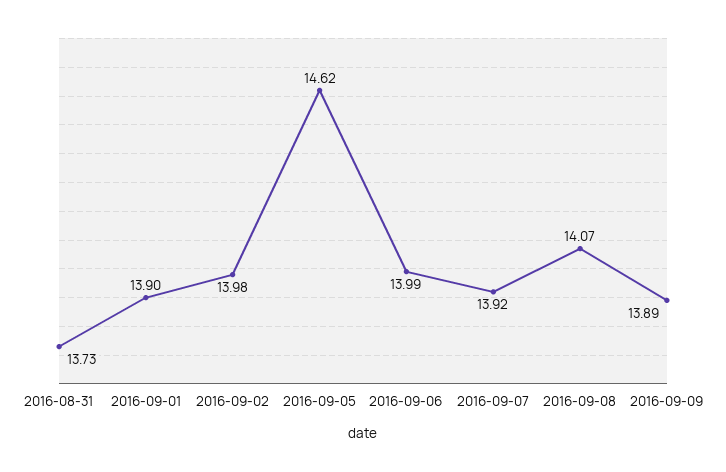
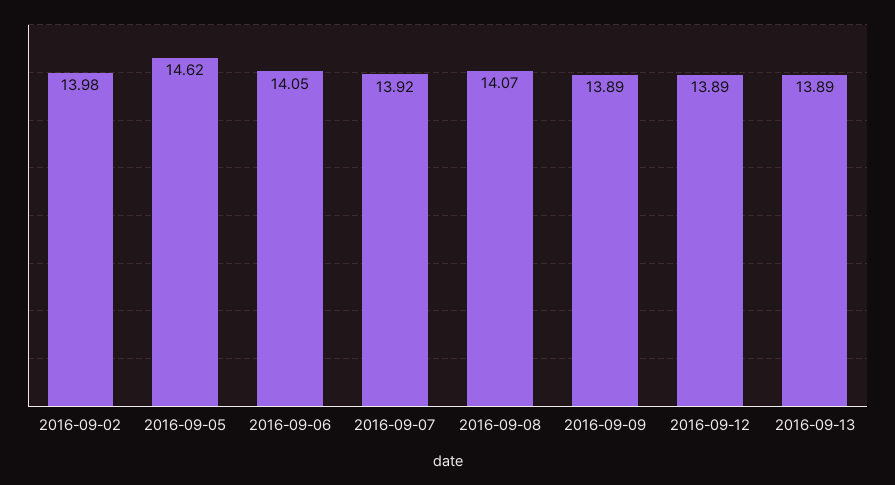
2016-08-31: 13.73 -> none
2016-09-01: 13.9 -> none
2016-09-06: 13.99 -> 14.05
2016-09-12: none -> 13.89
2016-09-13: none -> 13.89

